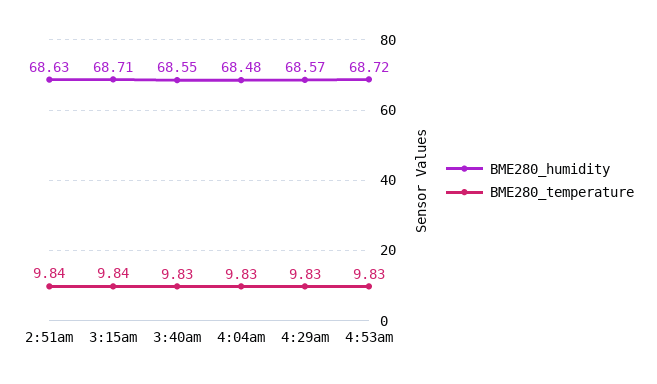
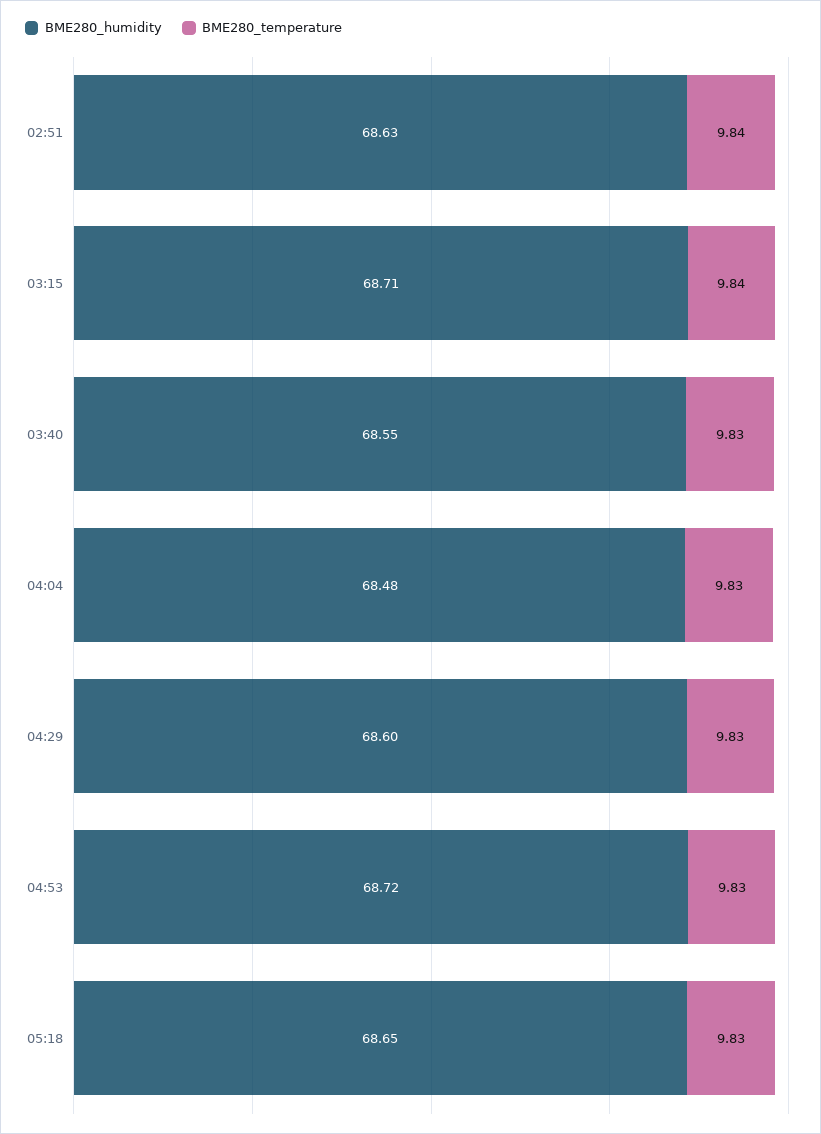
BME280_humidity, 4:29am: 68.57 -> 68.6
BME280_humidity, 05:18: none -> 68.65
BME280_temperature, 05:18: none -> 9.83

